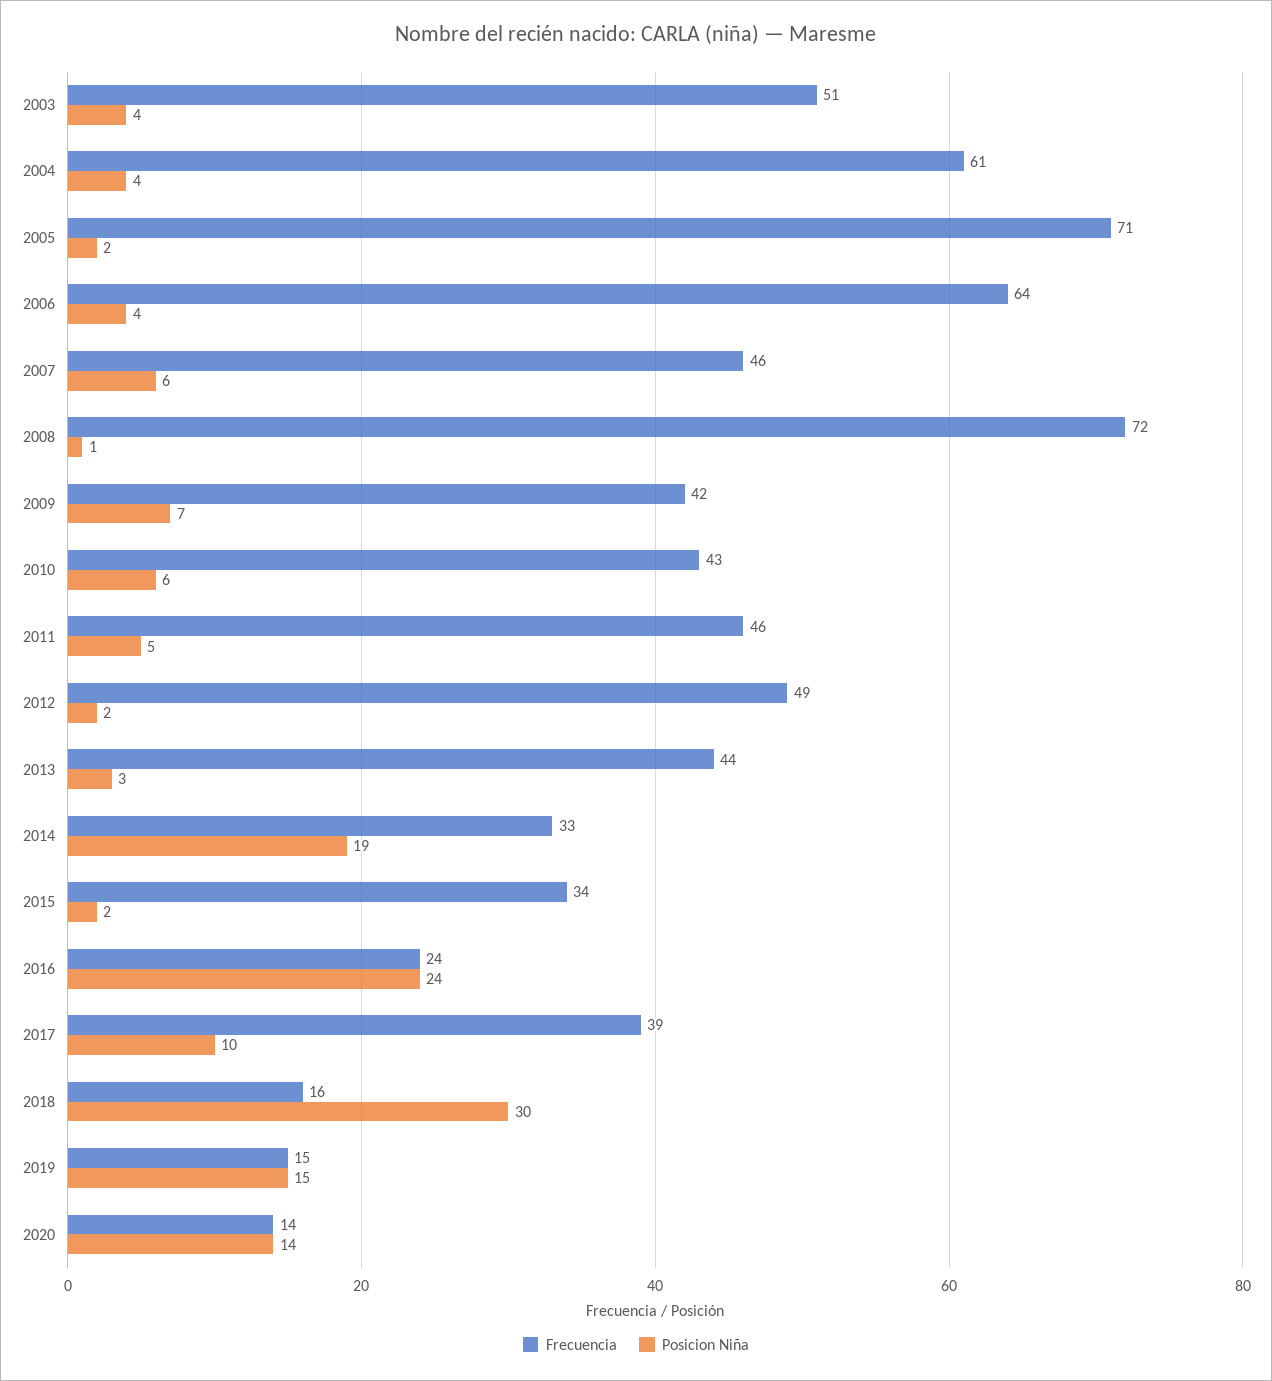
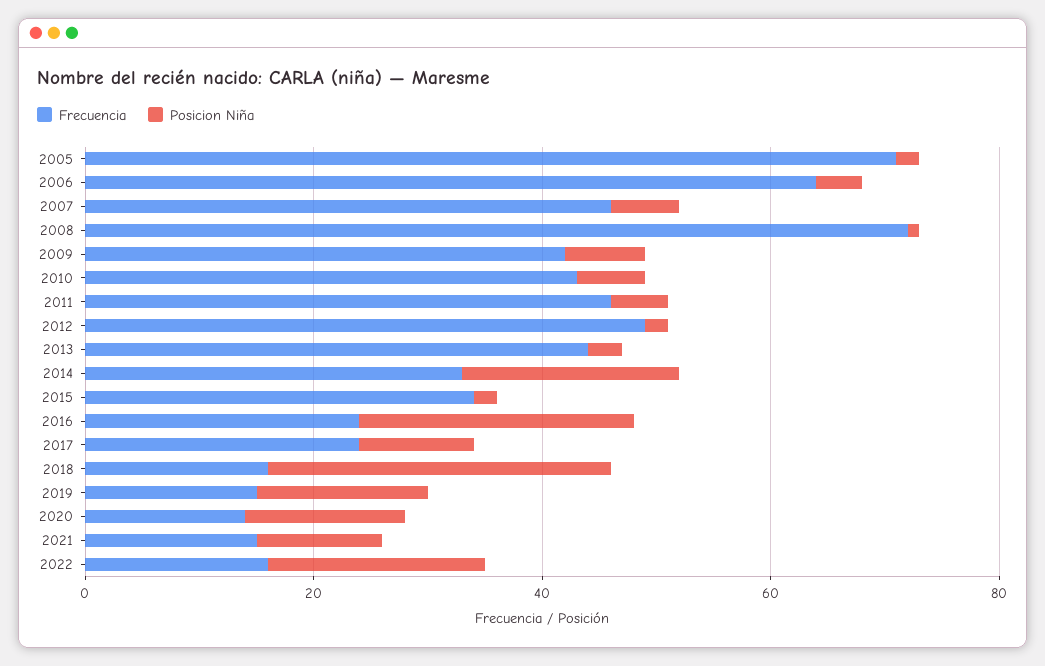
Frecuencia, 2003: 51 -> none
Posicion Niña, 2003: 4 -> none
Frecuencia, 2004: 61 -> none
Posicion Niña, 2004: 4 -> none
Frecuencia, 2017: 39 -> 25
Frecuencia, 2021: none -> 15
Posicion Niña, 2021: none -> 10
Frecuencia, 2022: none -> 15
Posicion Niña, 2022: none -> 20

